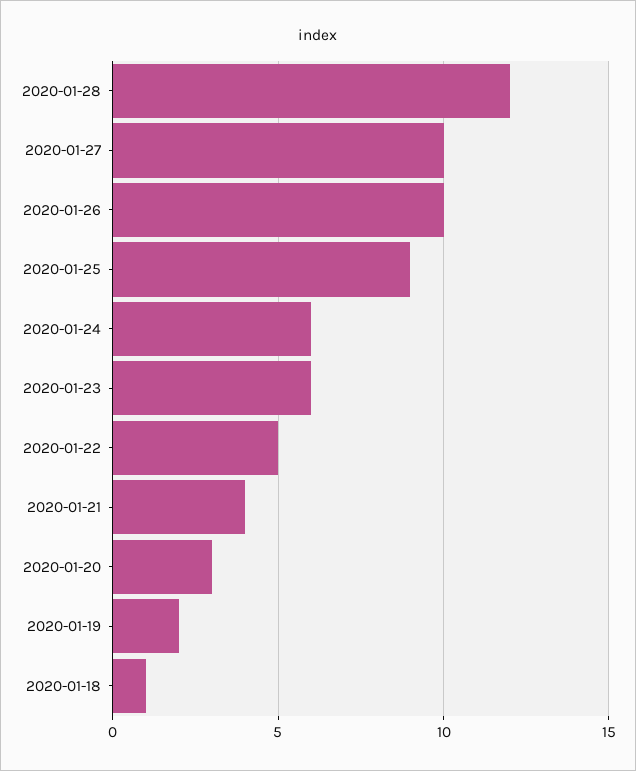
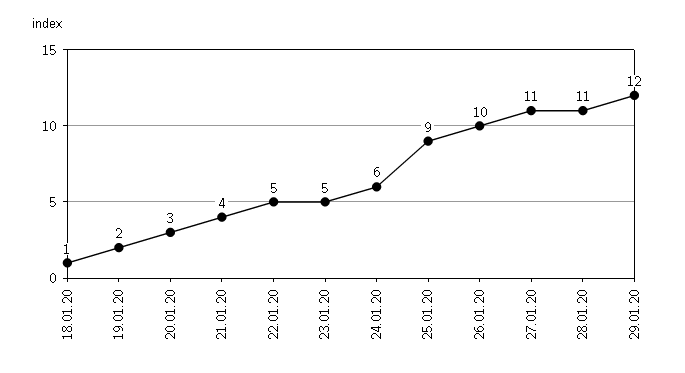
2020-01-28: 12 -> 11
2020-01-27: 10 -> 11
2020-01-23: 6 -> 5
29.01.20: none -> 12

